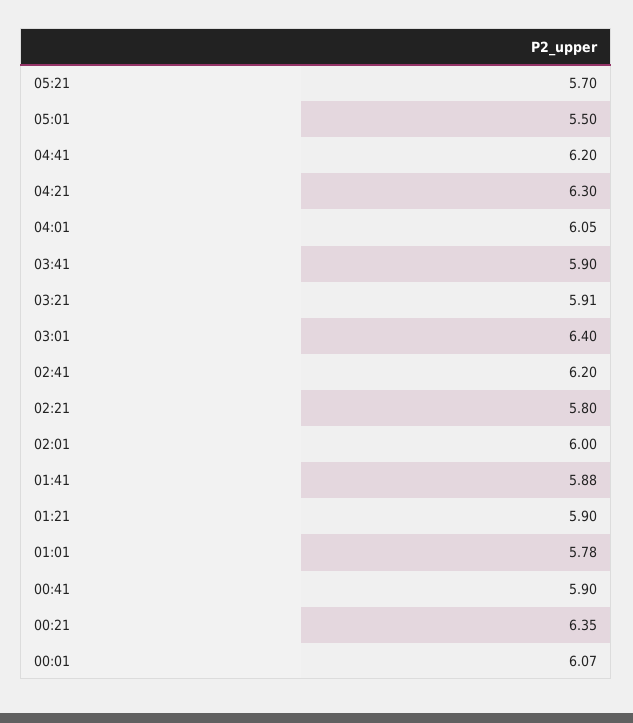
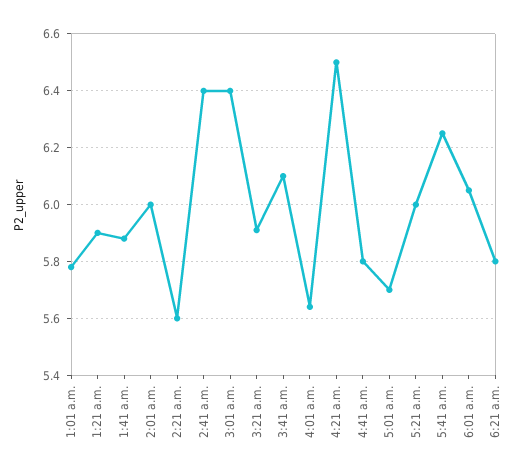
05:21: 5.7 -> 6
05:01: 5.5 -> 5.7
04:41: 6.2 -> 5.8
04:21: 6.3 -> 6.5
04:01: 6.05 -> 5.65
03:41: 5.9 -> 6.1
02:41: 6.2 -> 6.4
02:21: 5.8 -> 5.6
00:41: 5.9 -> none
00:21: 6.35 -> none
00:01: 6.07 -> none
5:41 a.m.: none -> 6.25
6:01 a.m.: none -> 6.05
6:21 a.m.: none -> 5.8

